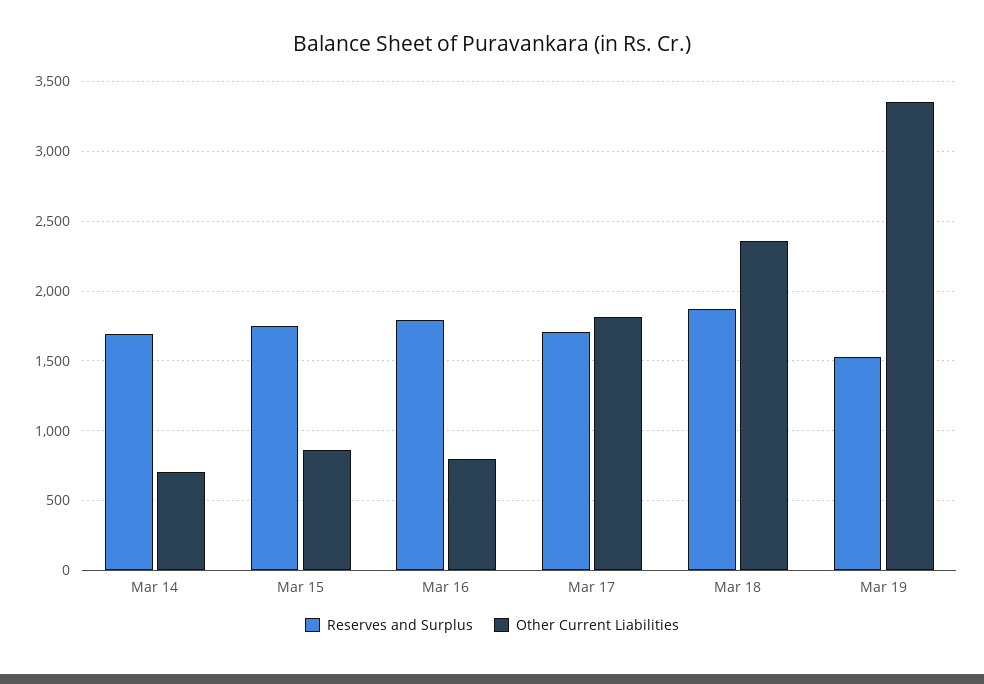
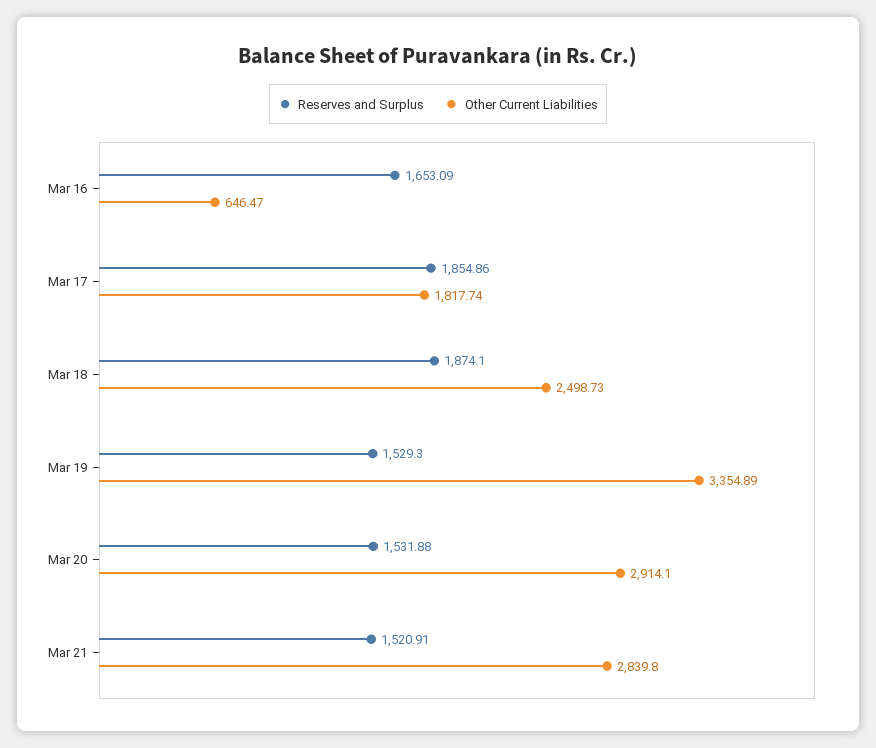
Reserves and Surplus, Mar 14: 1700 -> none
Other Current Liabilities, Mar 14: 700 -> none
Reserves and Surplus, Mar 15: 1750 -> none
Other Current Liabilities, Mar 15: 850 -> none
Reserves and Surplus, Mar 16: 1800 -> 1653.09
Other Current Liabilities, Mar 16: 800 -> 646.47
Reserves and Surplus, Mar 17: 1700 -> 1854.86
Other Current Liabilities, Mar 18: 2350 -> 2498.73
Reserves and Surplus, Mar 20: none -> 1531.88
Other Current Liabilities, Mar 20: none -> 2914.1
Reserves and Surplus, Mar 21: none -> 1520.91
Other Current Liabilities, Mar 21: none -> 2839.8

